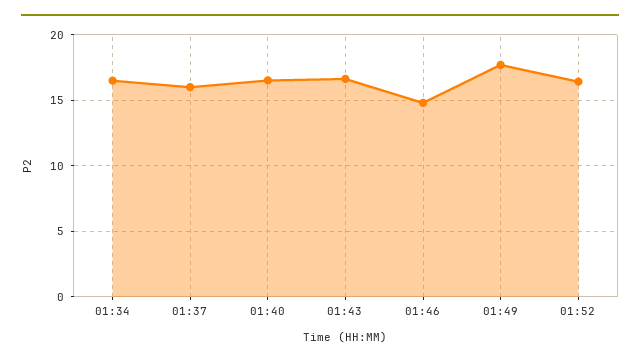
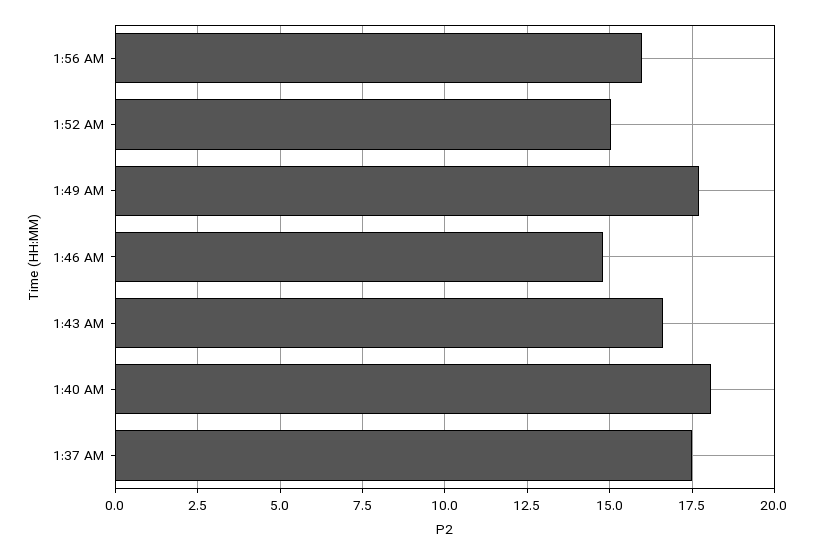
01:34: 16.5 -> none
01:37: 16 -> 17.5
01:40: 16.5 -> 18
01:52: 16.5 -> 15
1:56 AM: none -> 16

